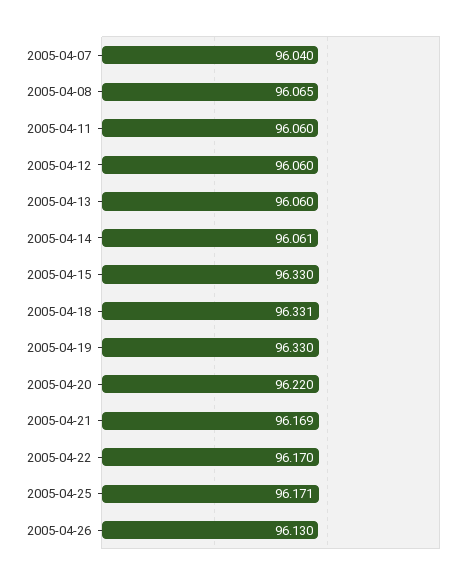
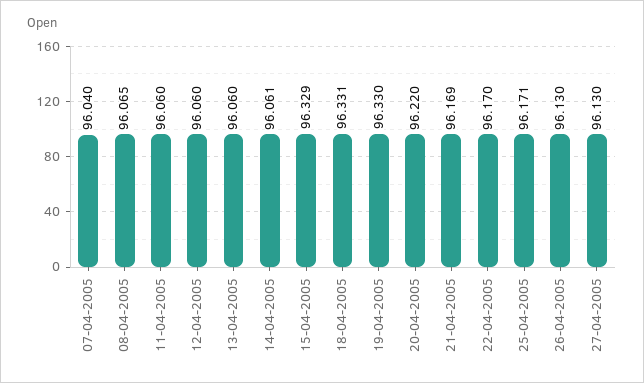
2005-04-15: 96.33 -> 96.329
27-04-2005: none -> 96.13

